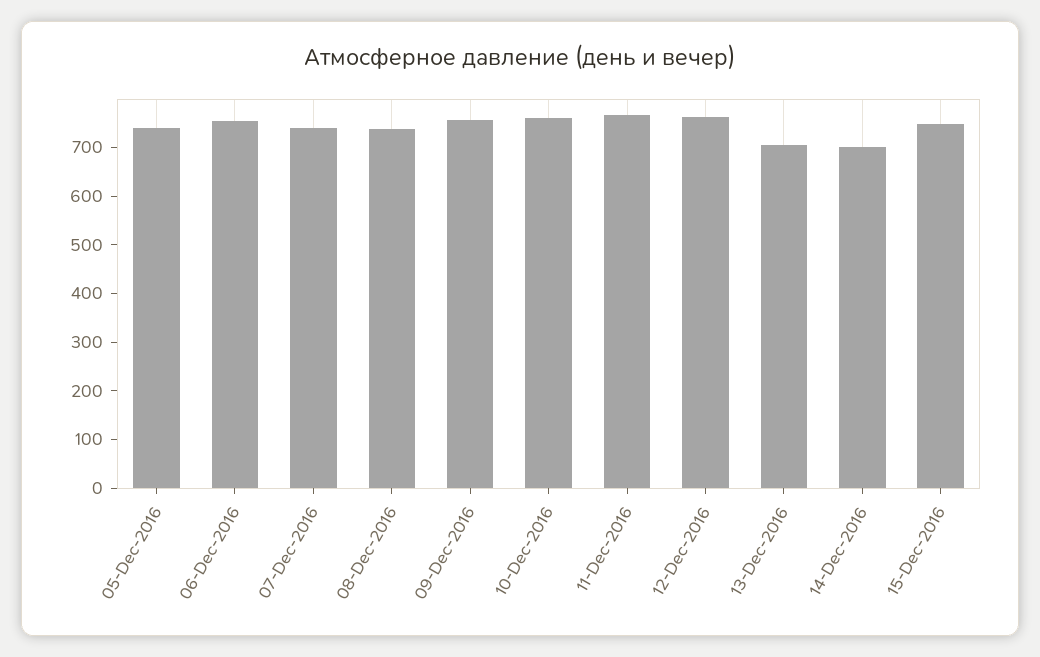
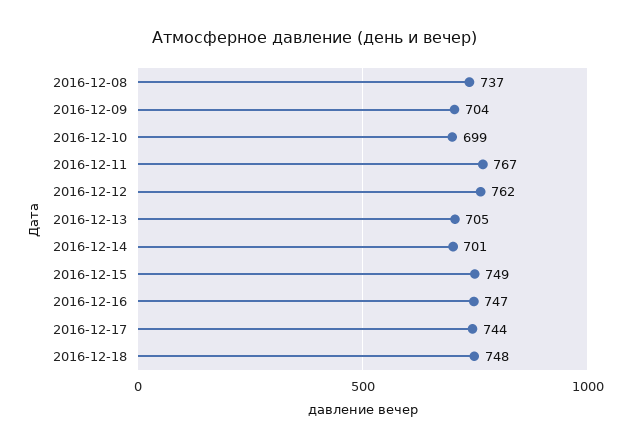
05-Dec-2016: 740 -> none
06-Dec-2016: 760 -> none
07-Dec-2016: 740 -> none
09-Dec-2016: 760 -> 704
10-Dec-2016: 760 -> 699
2016-12-16: none -> 747
2016-12-17: none -> 744
2016-12-18: none -> 748

